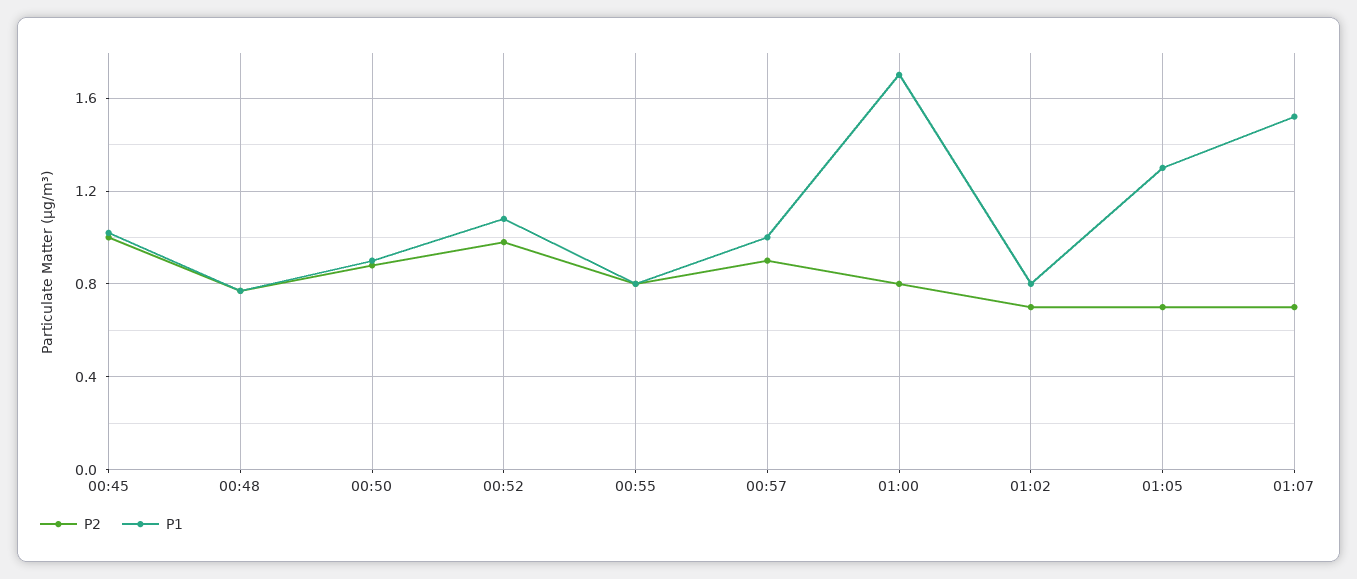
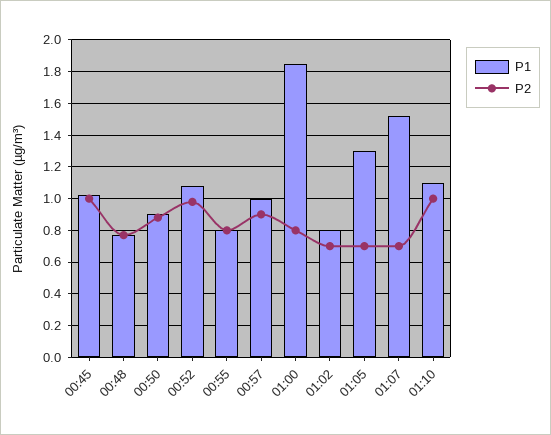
P1, 01:00: 1.7 -> 1.85
P1, 01:10: none -> 1.1
P2, 01:10: none -> 1

